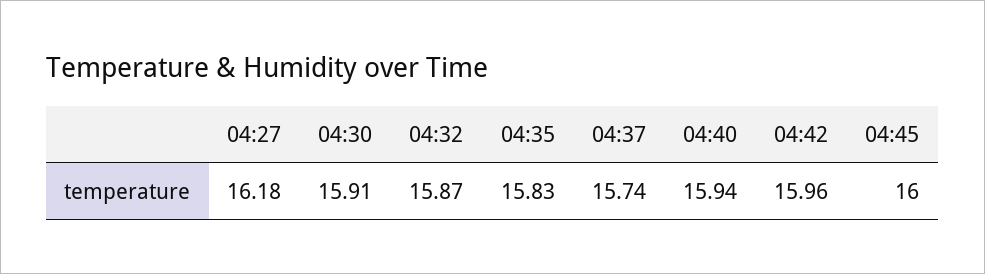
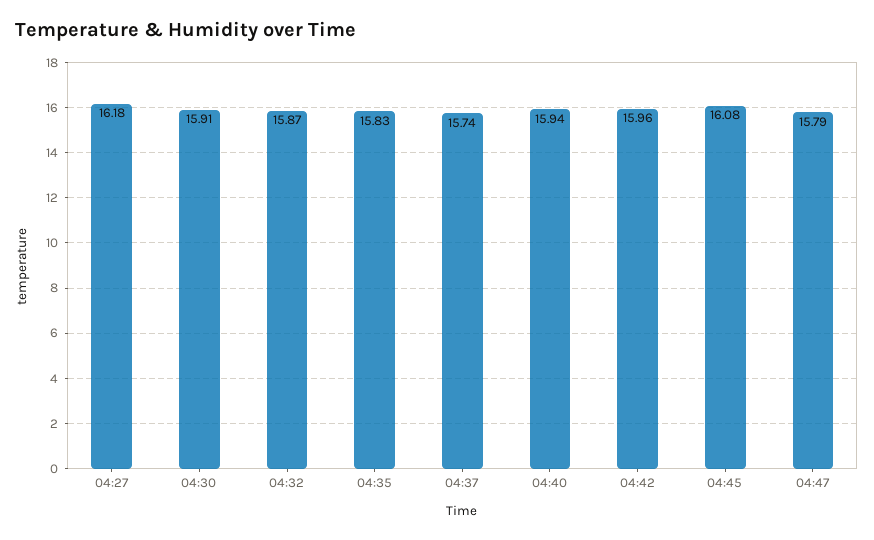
04:45: 16 -> 16.08
04:47: none -> 15.79

